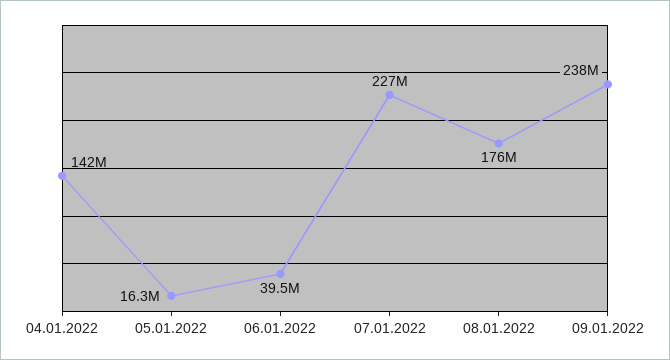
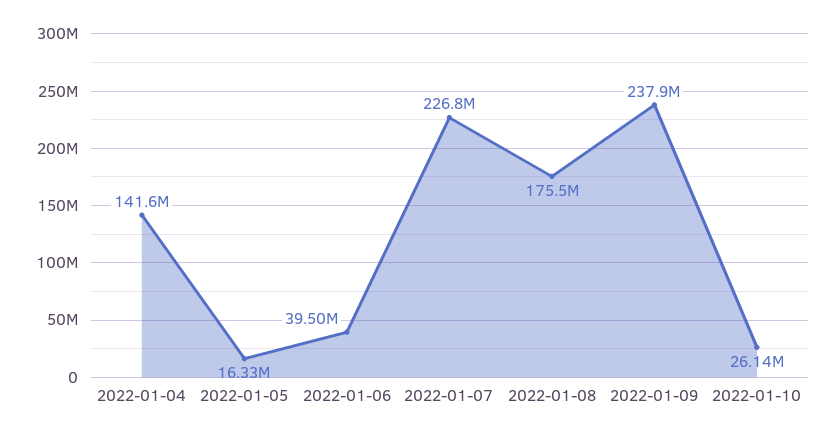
2022-01-10: none -> 26140000

